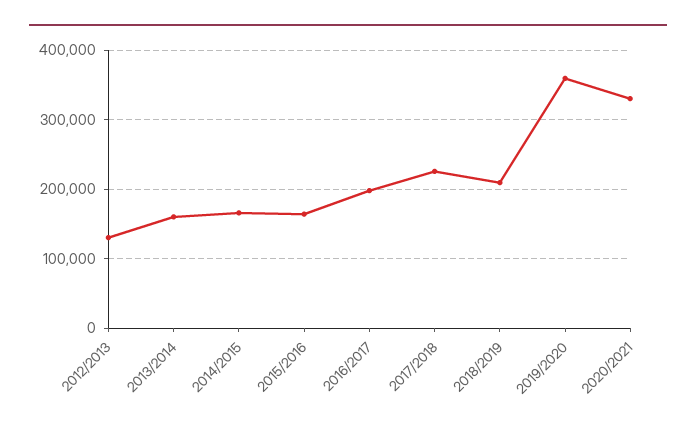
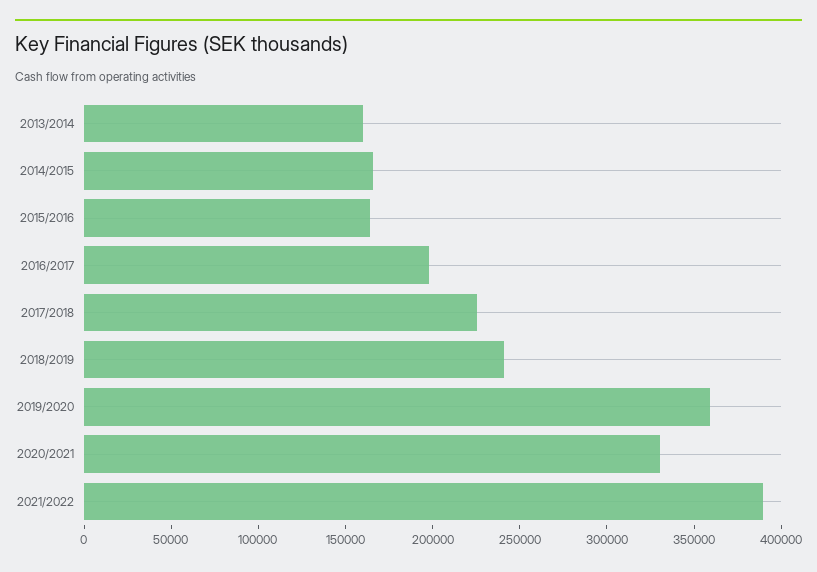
2012/2013: 130000 -> none
2018/2019: 210000 -> 240000
2021/2022: none -> 390000

